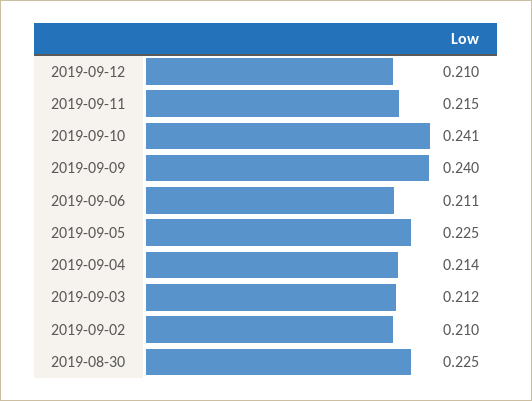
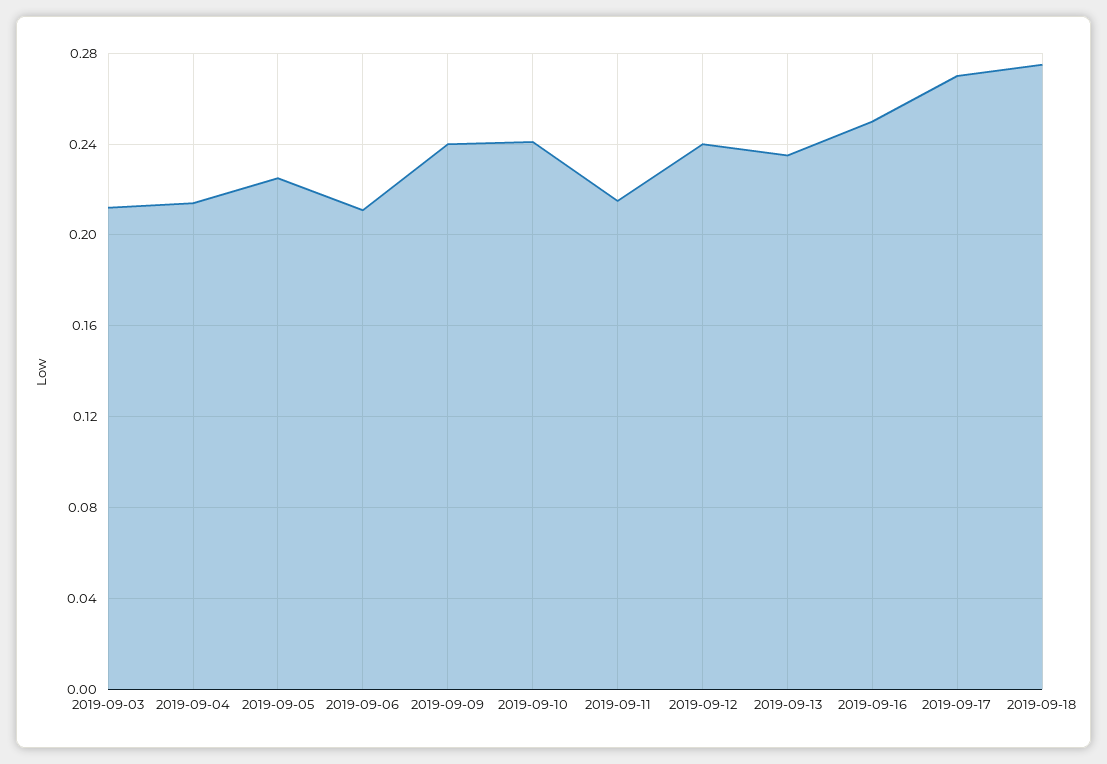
2019-09-12: 0.21 -> 0.24
2019-09-02: 0.21 -> none
2019-08-30: 0.225 -> none
2019-09-13: none -> 0.235
2019-09-16: none -> 0.25
2019-09-17: none -> 0.27
2019-09-18: none -> 0.275

